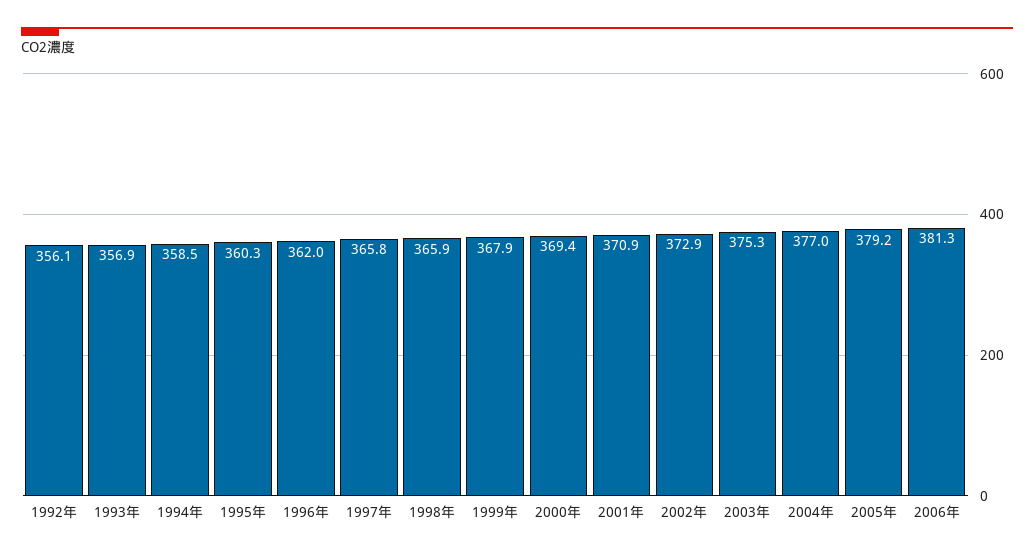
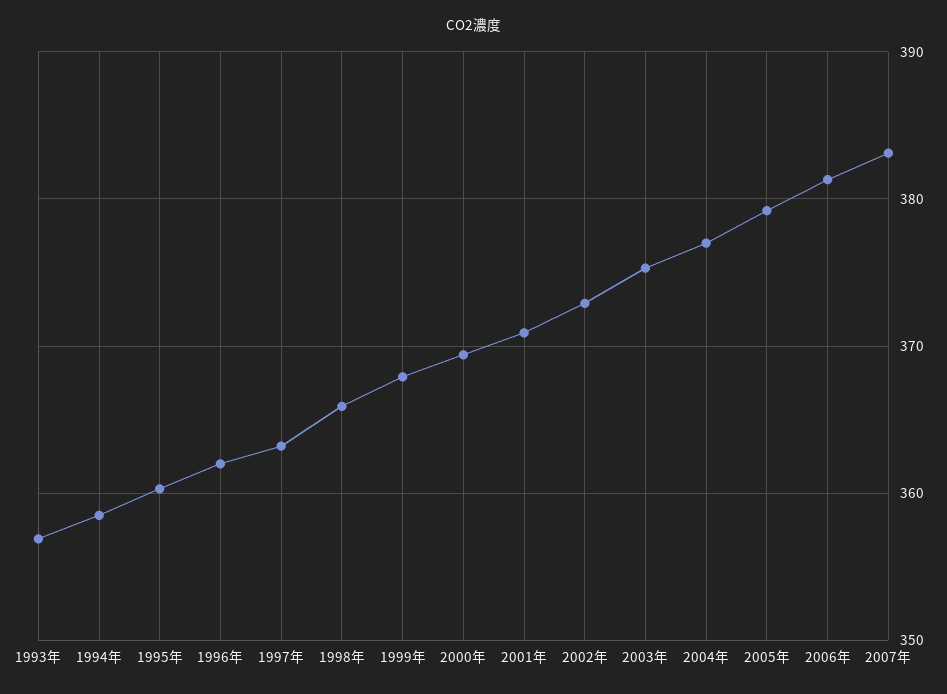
1992年: 356.1 -> none
1997年: 365.8 -> 363
2007年: none -> 383

